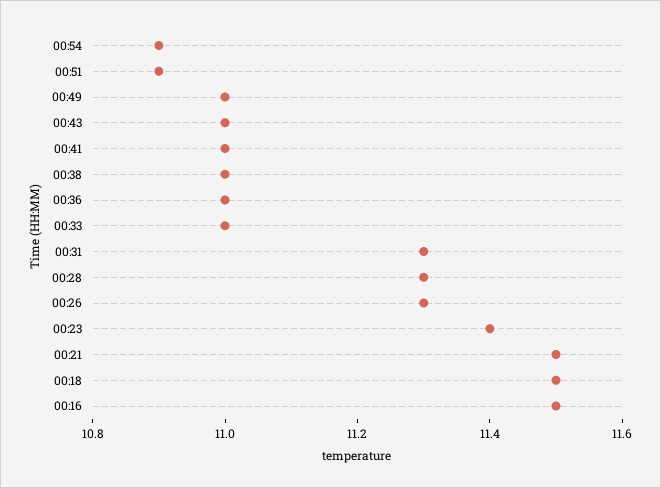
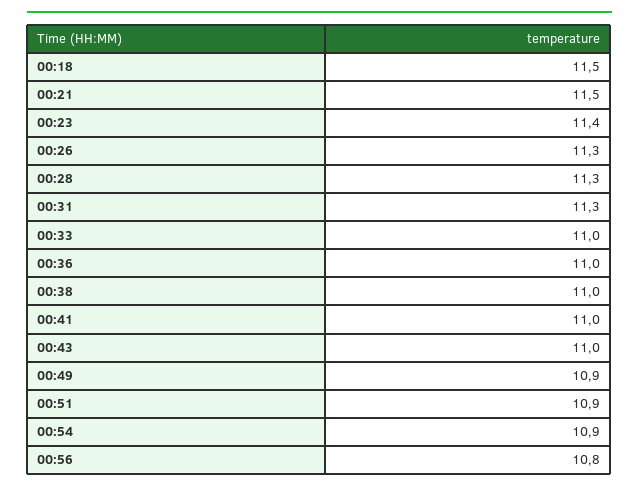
00:49: 11 -> 10.9
00:16: 11.5 -> none
00:56: none -> 10.8

